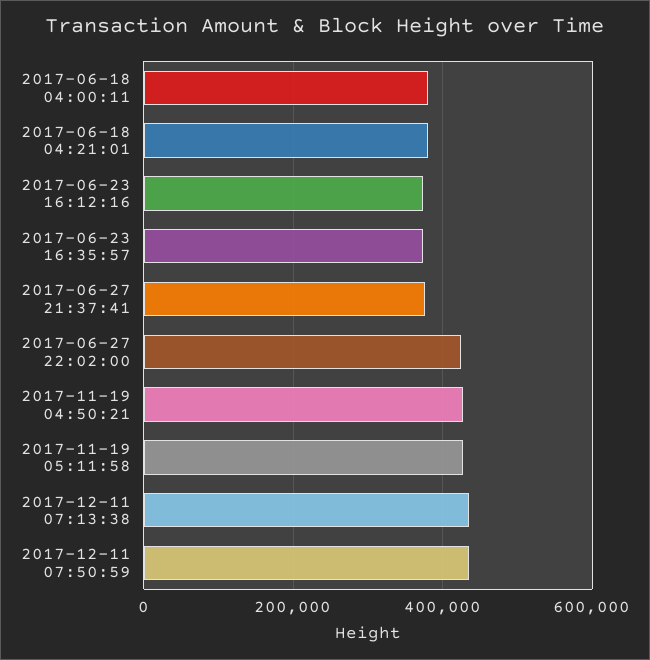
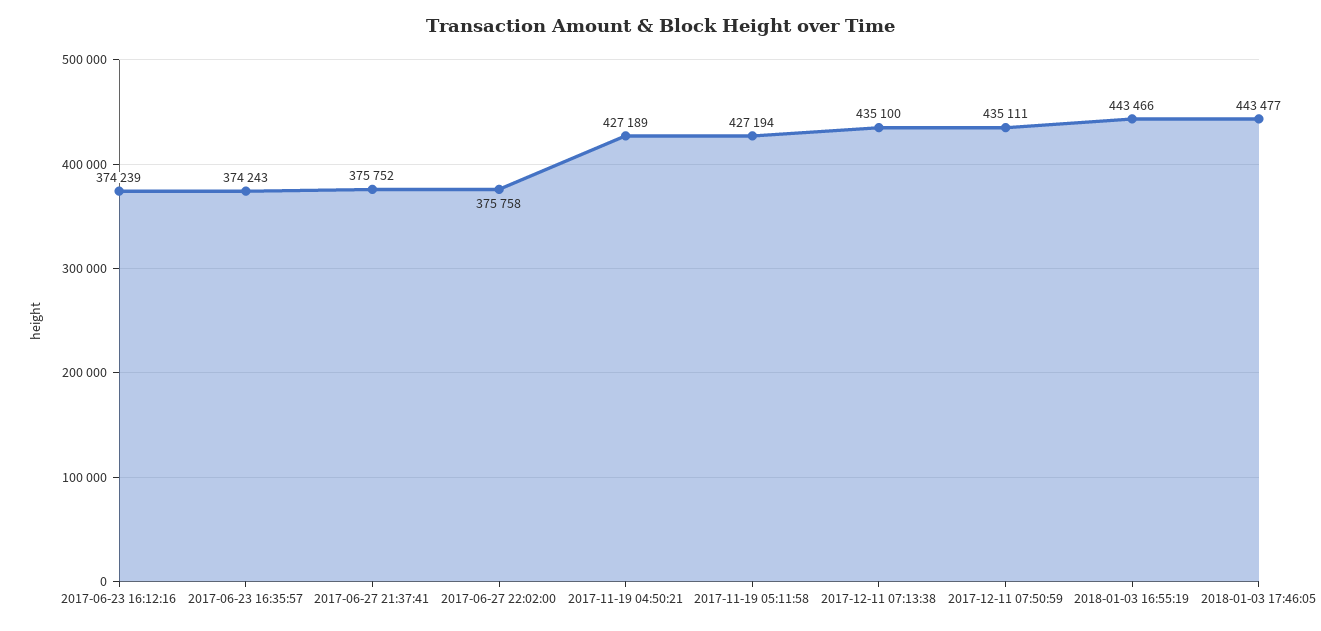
2017-06-18 04:00:11: 380000 -> none
2017-06-18 04:21:01: 380000 -> none
2017-06-27 22:02:00: 420000 -> 375758
2018-01-03 16:55:19: none -> 443466
2018-01-03 17:46:05: none -> 443477

